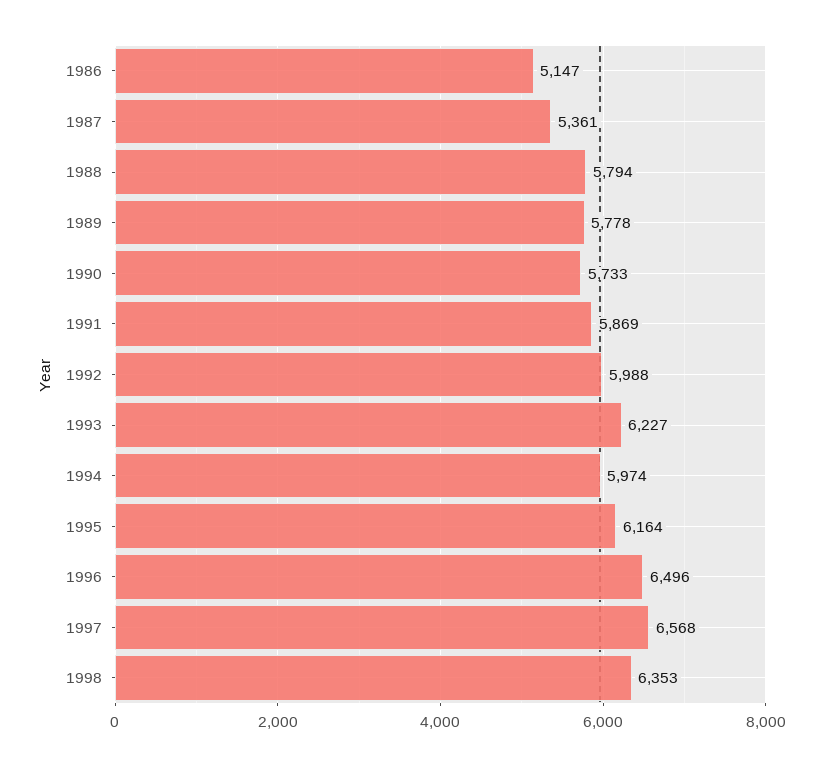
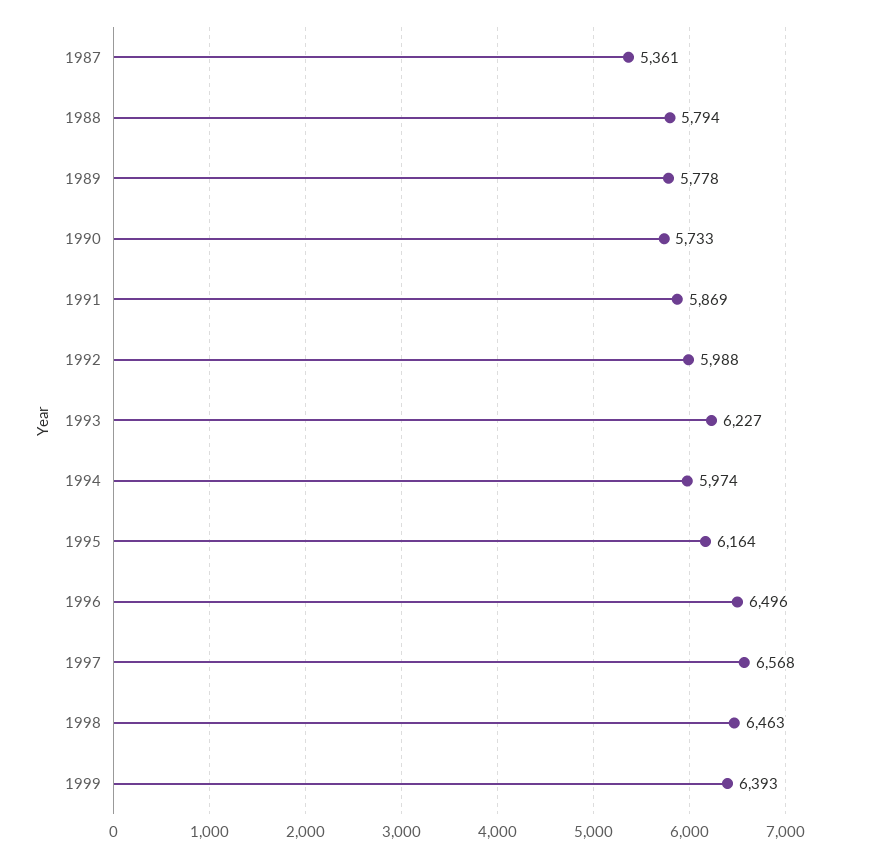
1986: 5147 -> none
1998: 6353 -> 6463
1999: none -> 6393

